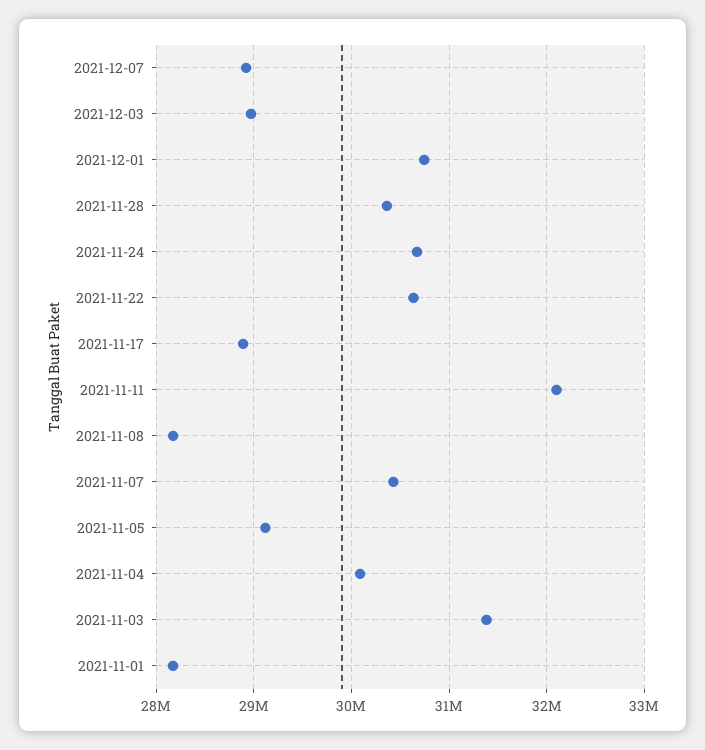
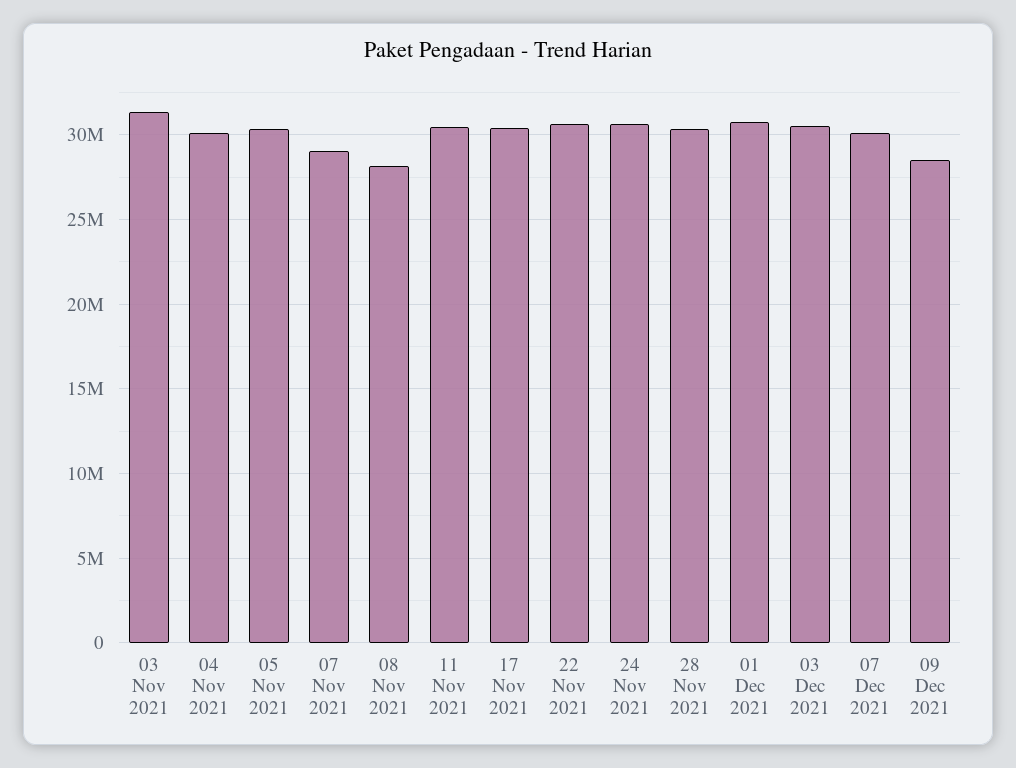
2021-12-07: 28900000 -> 30000000
2021-12-03: 29000000 -> 30500000
2021-11-17: 28900000 -> 30500000
2021-11-11: 32100000 -> 30500000
2021-11-07: 30400000 -> 29000000
2021-11-05: 29100000 -> 30500000
2021-11-01: 28200000 -> none
09 Dec 2021: none -> 28500000

